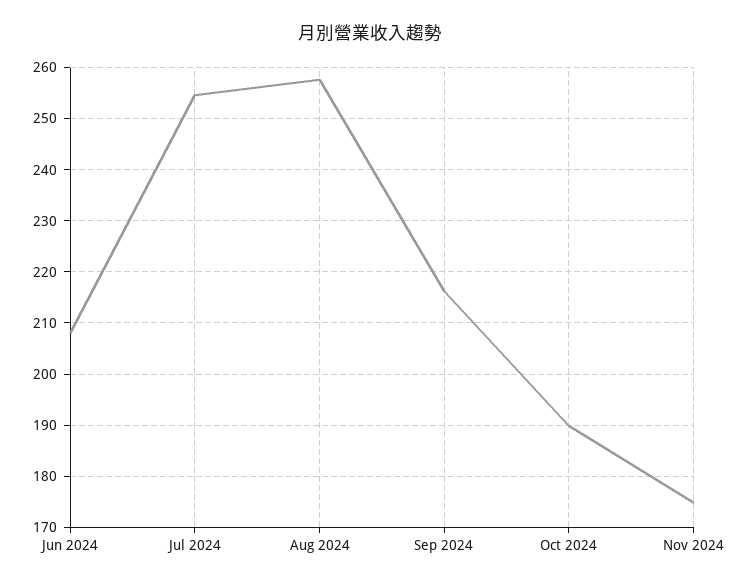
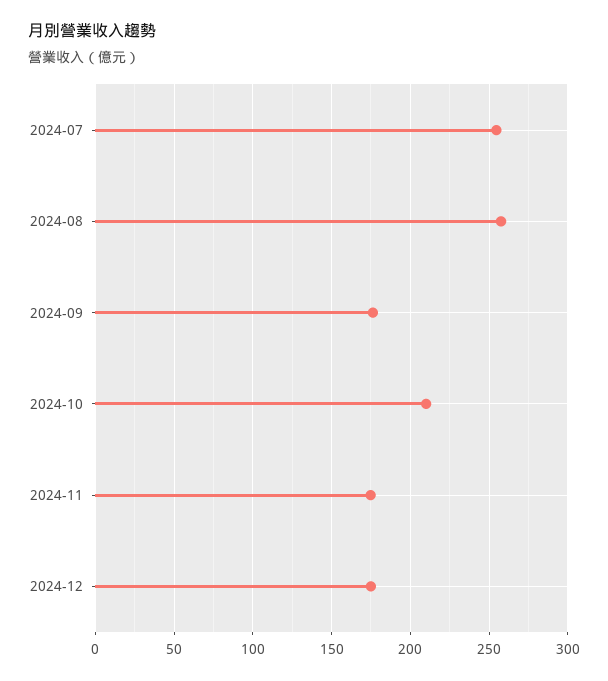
Jun 2024: 208 -> none
Sep 2024: 216 -> 175
Oct 2024: 190 -> 210
2024-12: none -> 175

